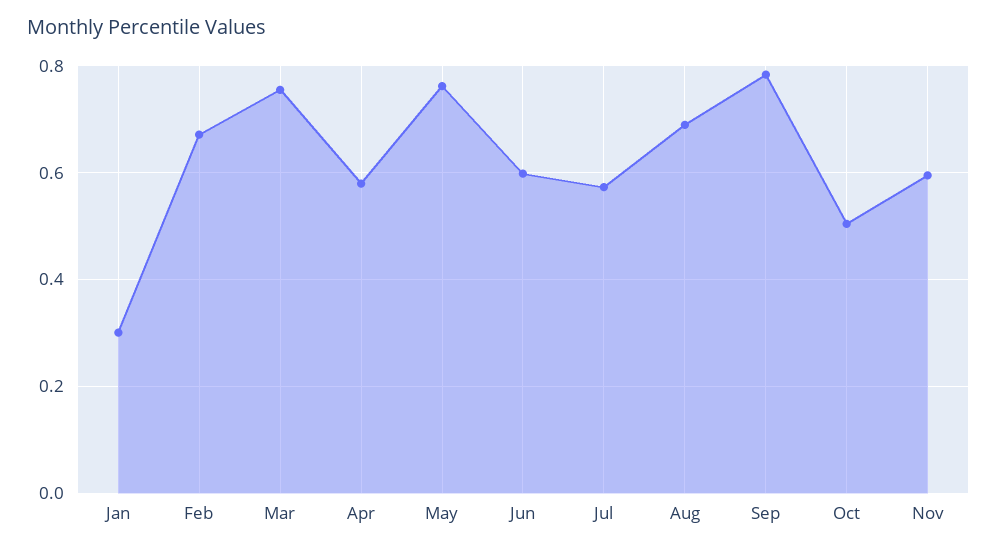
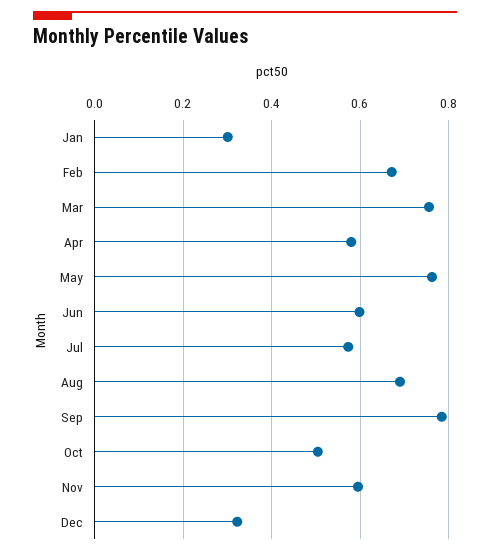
Dec: none -> 0.32

